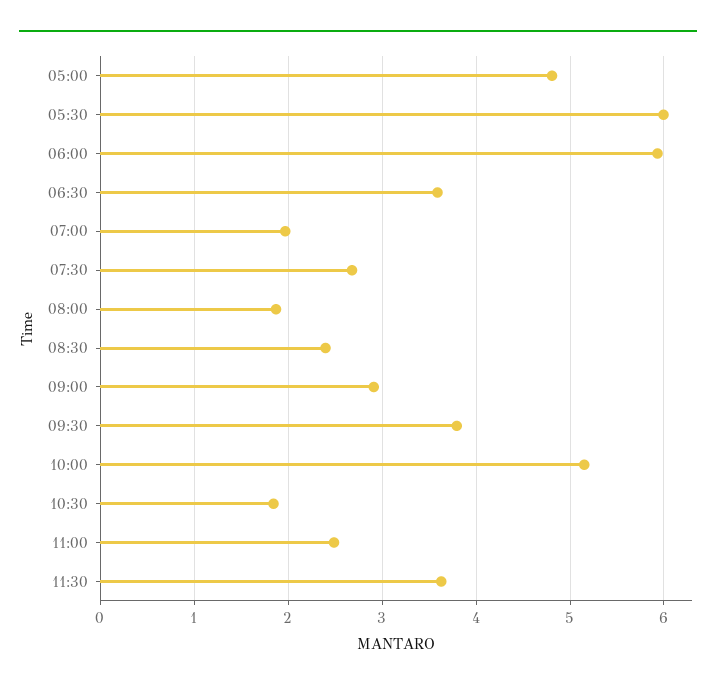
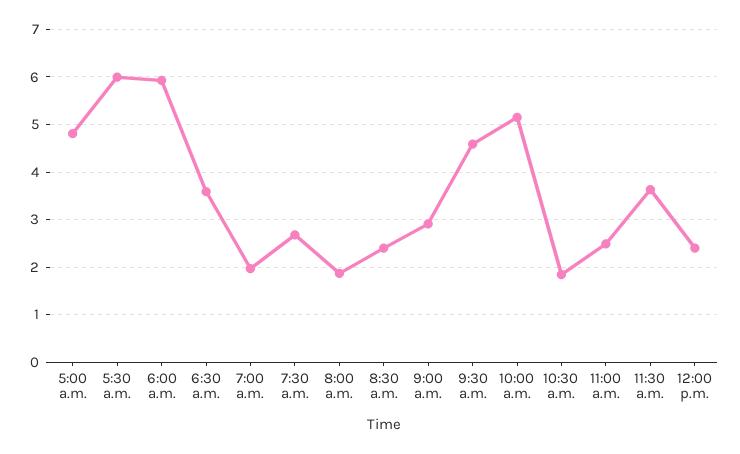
09:30: 3.8 -> 4.6
12:00 p.m.: none -> 2.4

